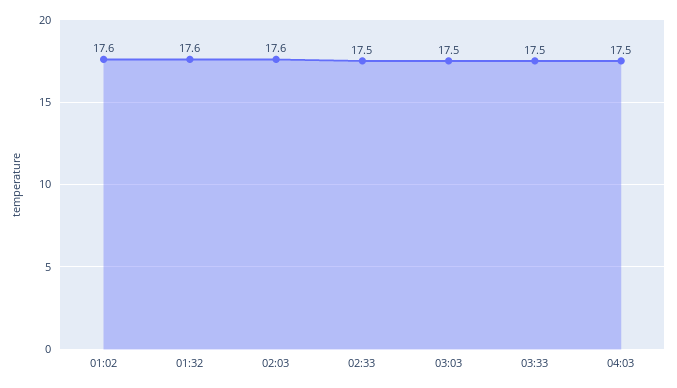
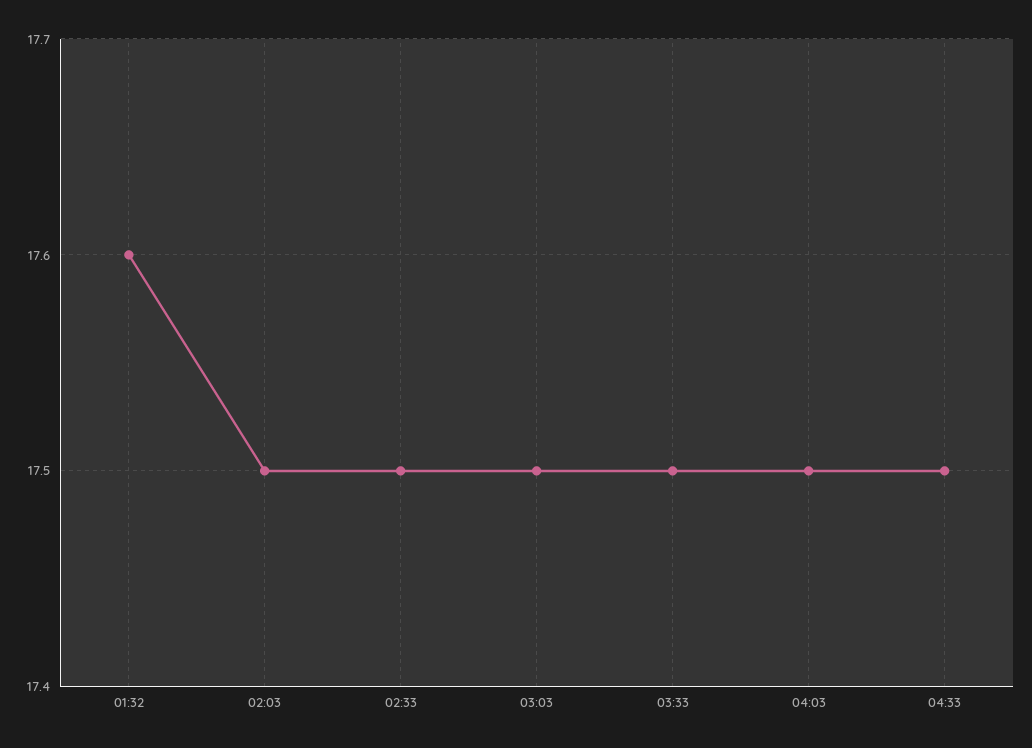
01:02: 17.6 -> none
02:03: 17.6 -> 17.5
04:33: none -> 17.5

